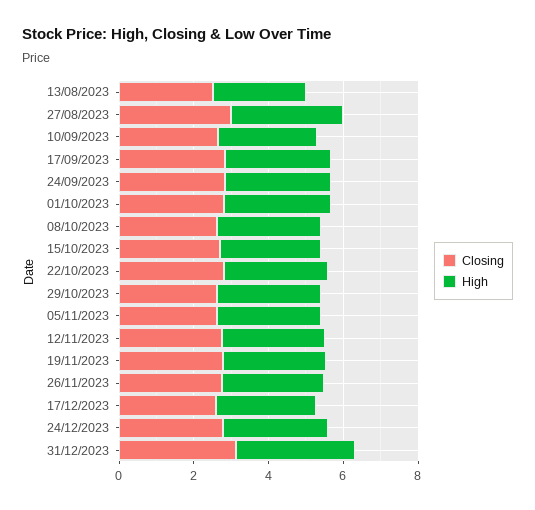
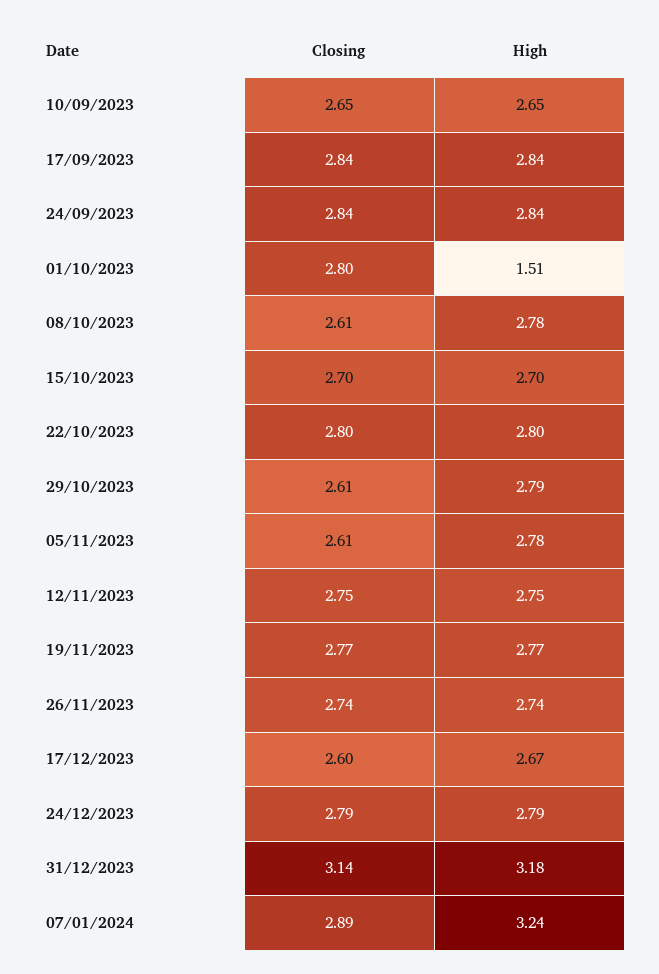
Closing, 13/08/2023: 2.5 -> none
High, 13/08/2023: 2.5 -> none
Closing, 27/08/2023: 3 -> none
High, 27/08/2023: 3 -> none
High, 01/10/2023: 3 -> 1.51
Closing, 07/01/2024: none -> 2.89
High, 07/01/2024: none -> 3.24

